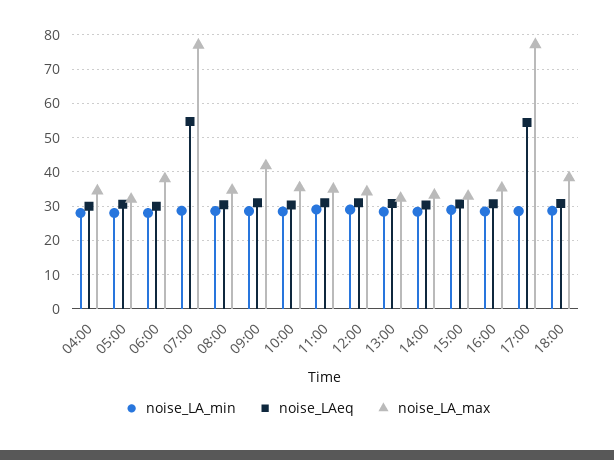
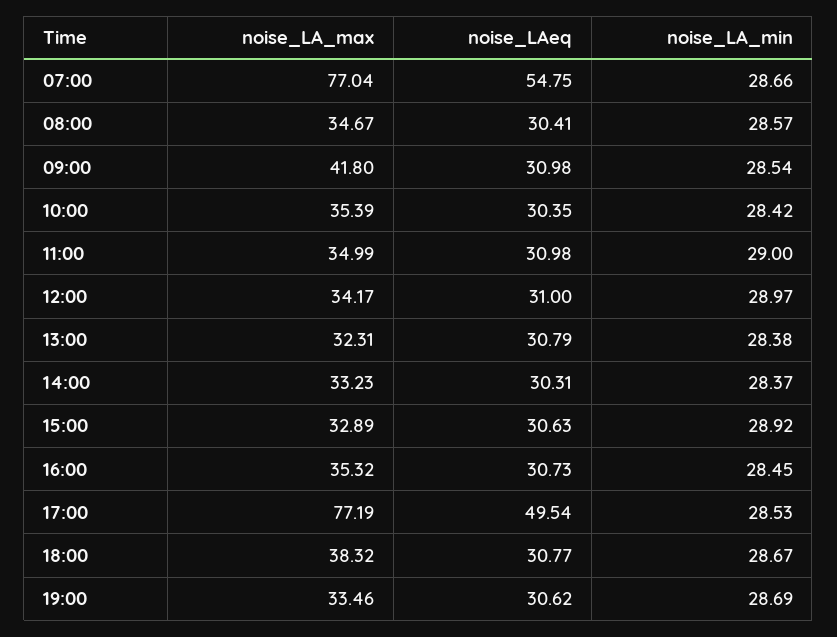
noise_LA_min, 04:00: 28 -> none
noise_LAeq, 04:00: 30 -> none
noise_LA_max, 04:00: 34 -> none
noise_LA_min, 05:00: 28 -> none
noise_LAeq, 05:00: 30 -> none
noise_LA_max, 05:00: 32 -> none
noise_LA_min, 06:00: 28 -> none
noise_LAeq, 06:00: 30 -> none
noise_LA_max, 06:00: 38 -> none
noise_LAeq, 17:00: 54 -> 49.54
noise_LA_max, 19:00: none -> 33.46
noise_LAeq, 19:00: none -> 30.62
noise_LA_min, 19:00: none -> 28.69

